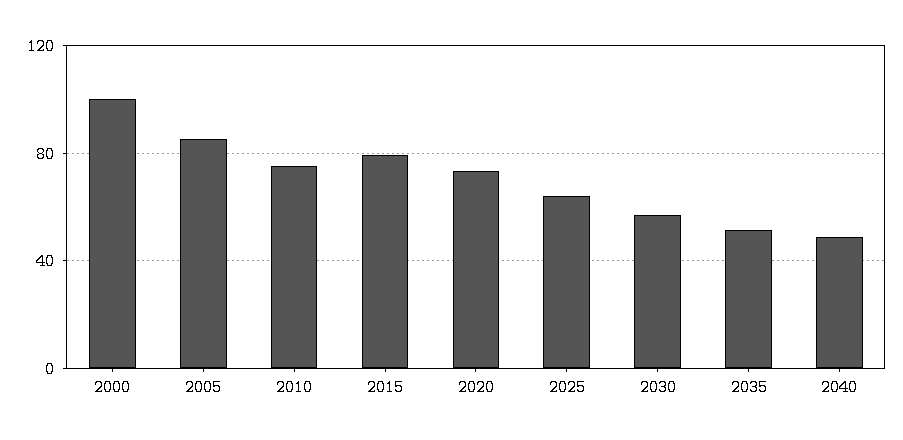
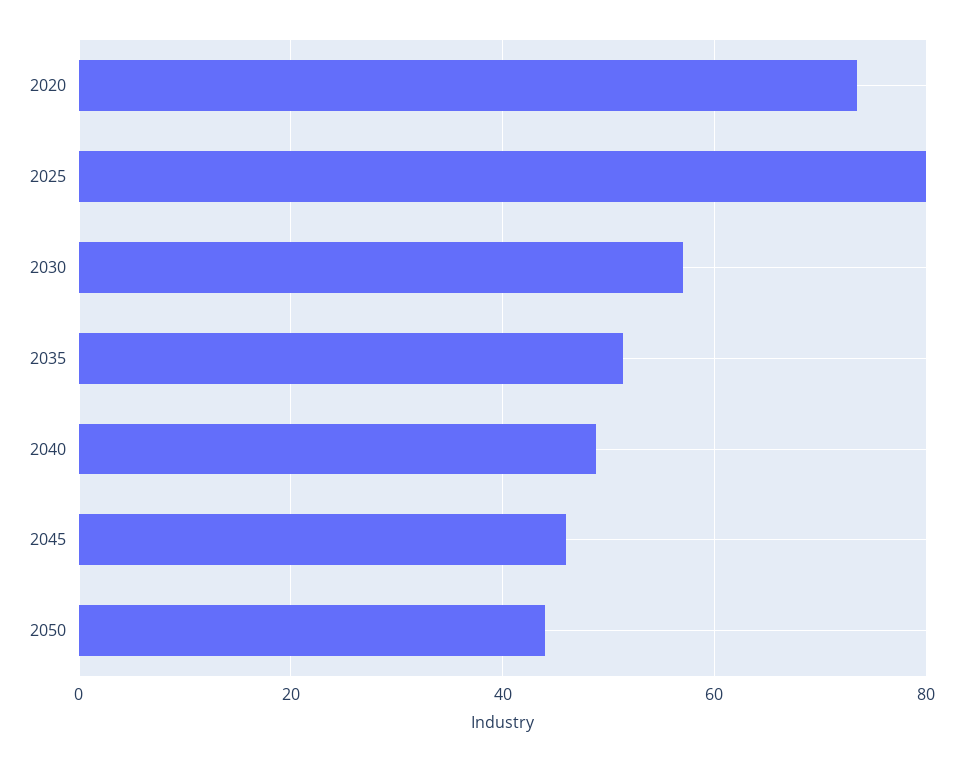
2000: 100 -> none
2005: 85 -> none
2010: 75 -> none
2015: 80 -> none
2025: 65 -> 80
2045: none -> 46
2050: none -> 44

